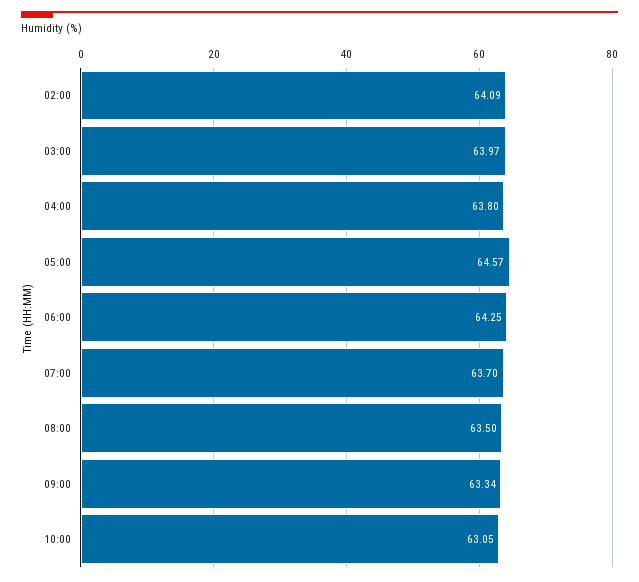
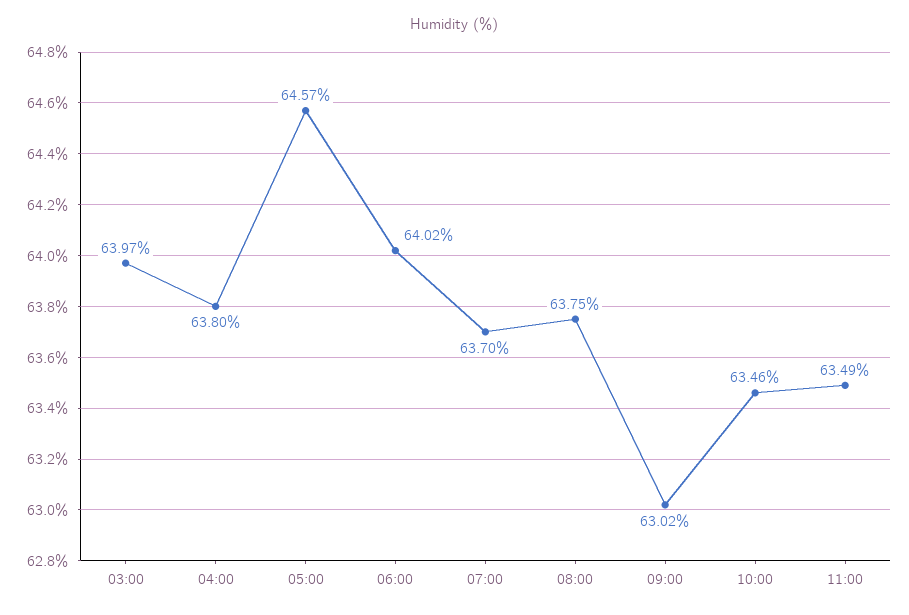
02:00: 64.09 -> none
06:00: 64.25 -> 64.02
08:00: 63.5 -> 63.75
09:00: 63.34 -> 63.02
10:00: 63.05 -> 63.46
11:00: none -> 63.49

